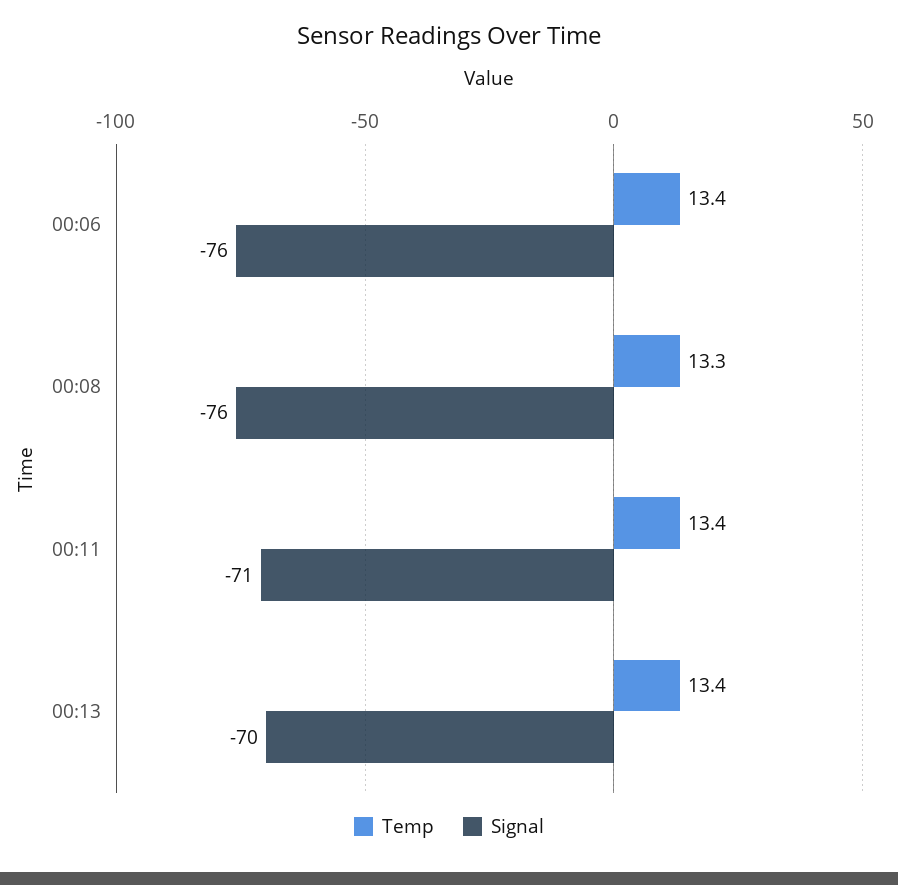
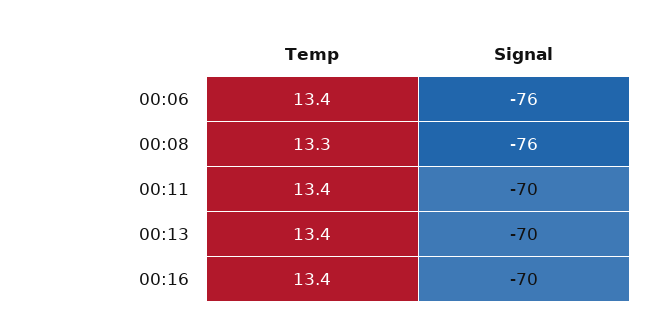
Signal, 00:11: -71 -> -70
Temp, 00:16: none -> 13.4
Signal, 00:16: none -> -70

